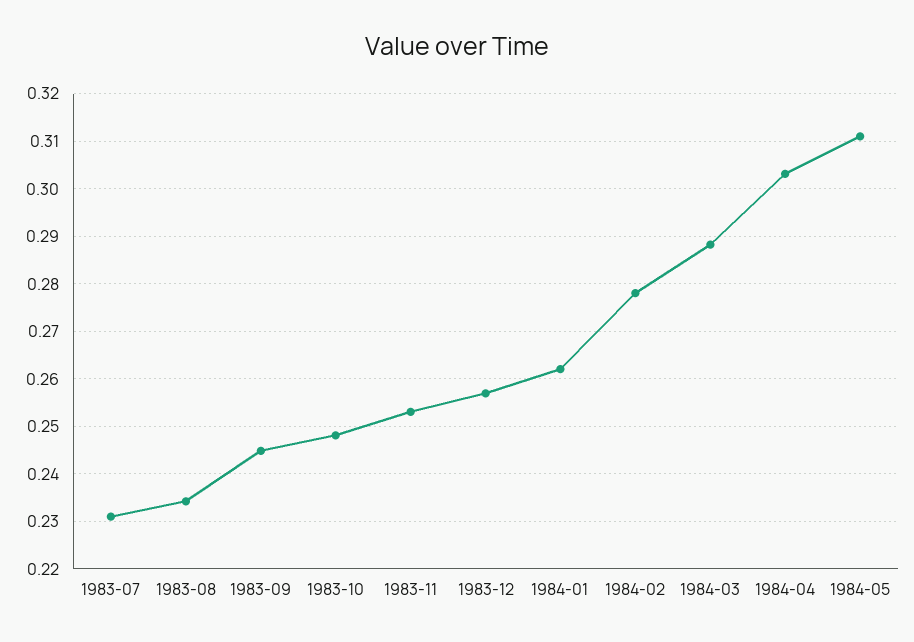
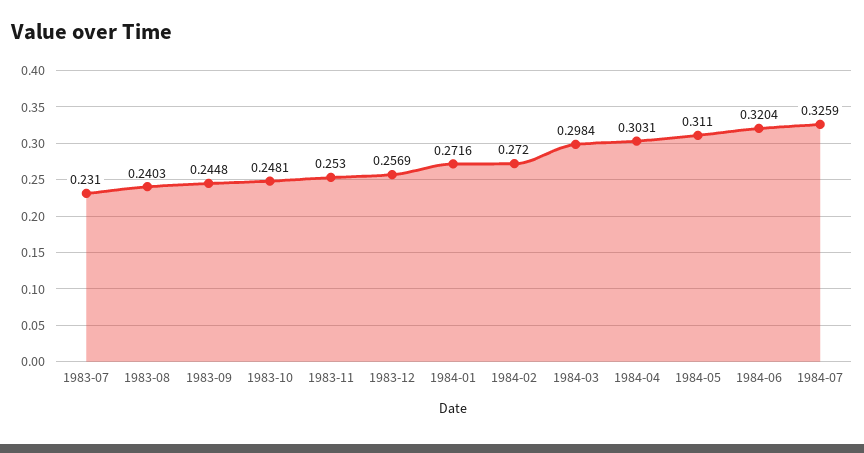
1983-08: 0.234 -> 0.2403
1984-01: 0.262 -> 0.2716
1984-02: 0.278 -> 0.272
1984-03: 0.288 -> 0.2984
1984-06: none -> 0.3204
1984-07: none -> 0.3259

